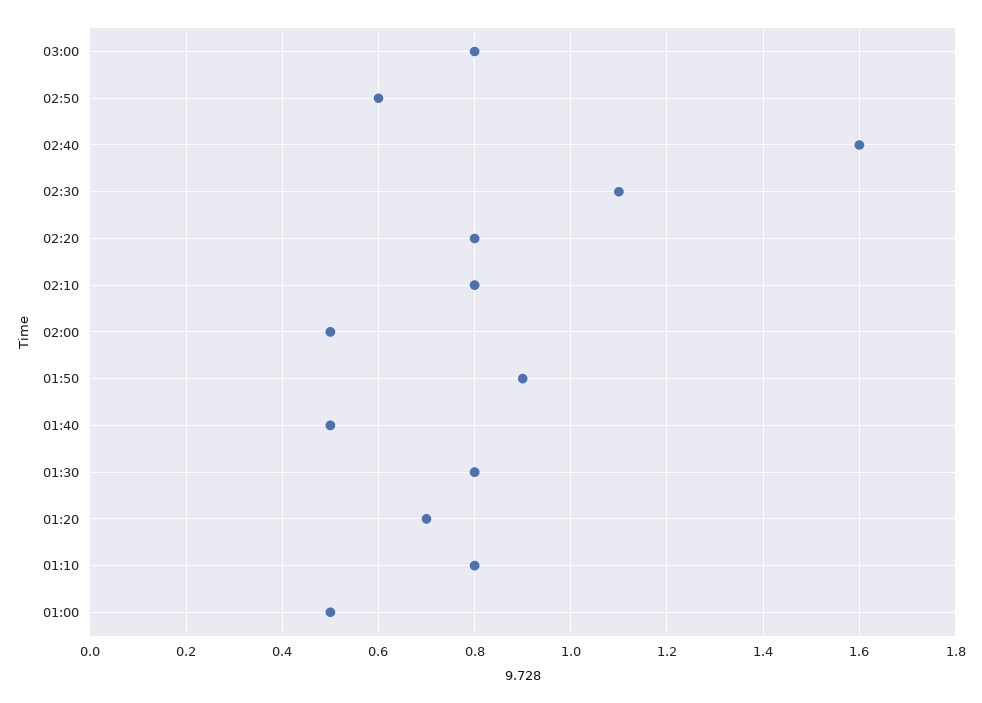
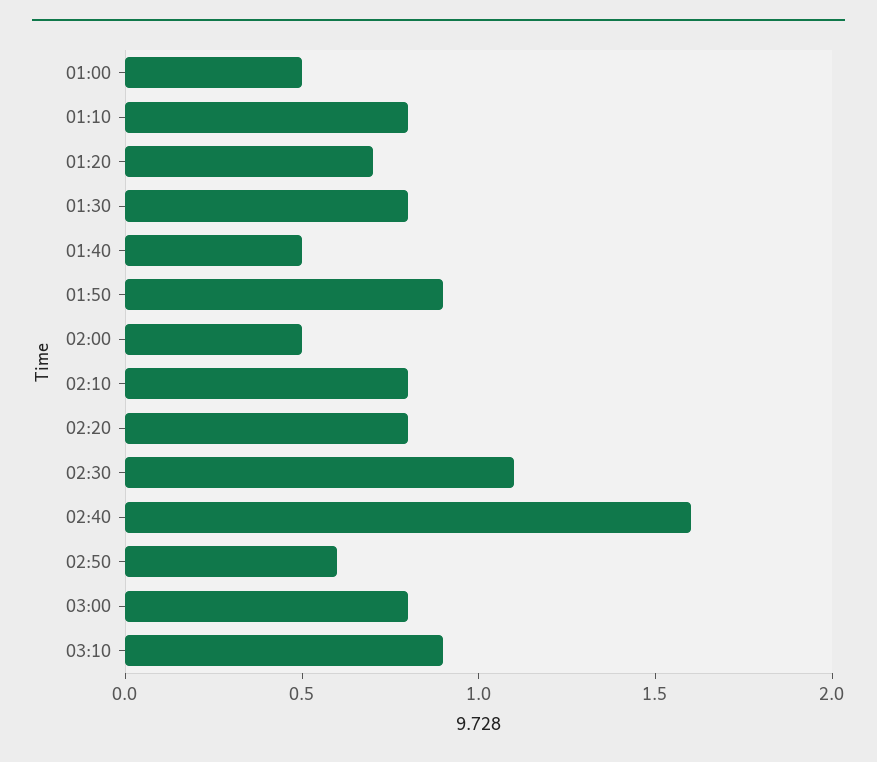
03:10: none -> 0.9

